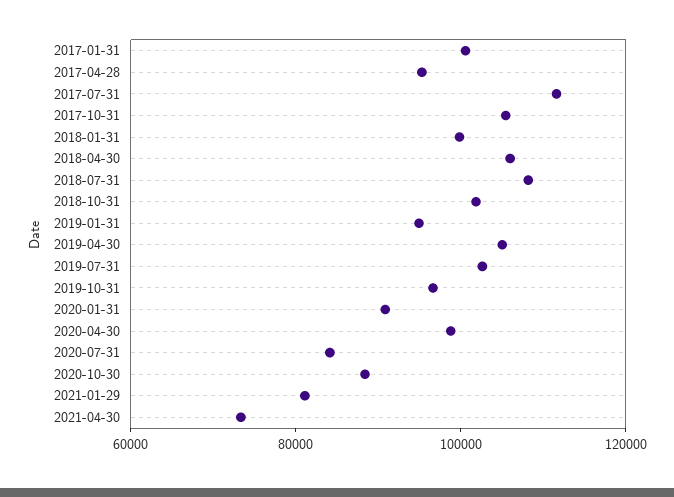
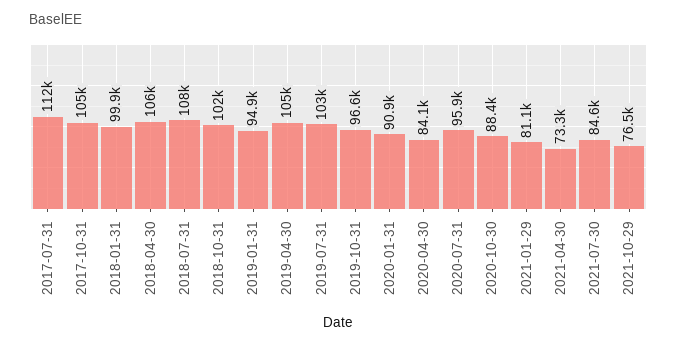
2017-01-31: 100000 -> none
2017-04-28: 95000 -> none
2020-04-30: 100000 -> 84100
2020-07-31: 85000 -> 95900
2021-07-30: none -> 84600
2021-10-29: none -> 76500

